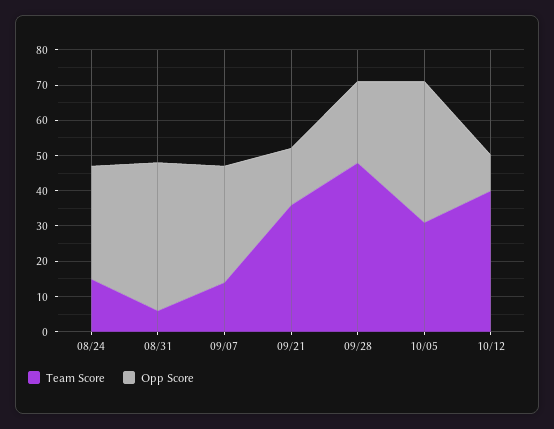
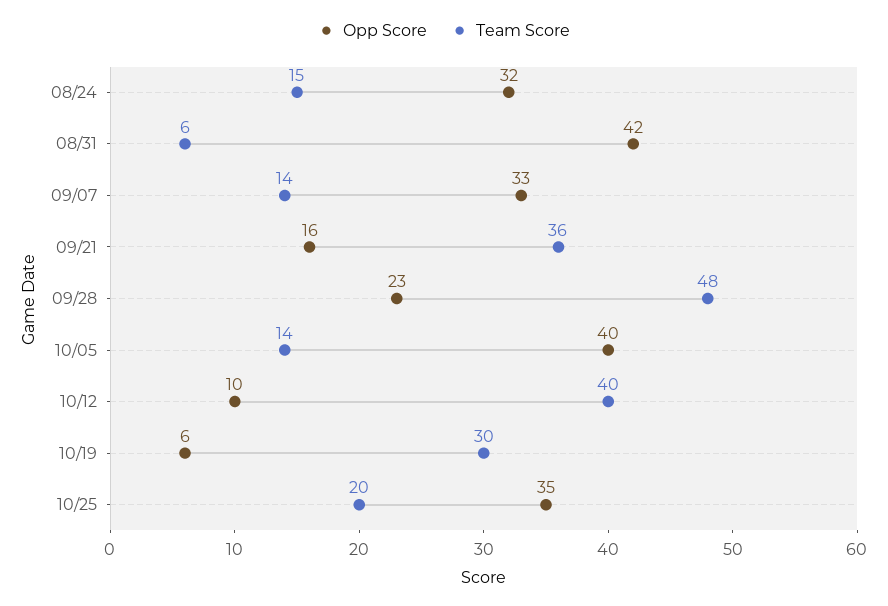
Team Score, 10/05: 30 -> 14
Opp Score, 10/19: none -> 6
Team Score, 10/19: none -> 30
Opp Score, 10/25: none -> 35
Team Score, 10/25: none -> 20

